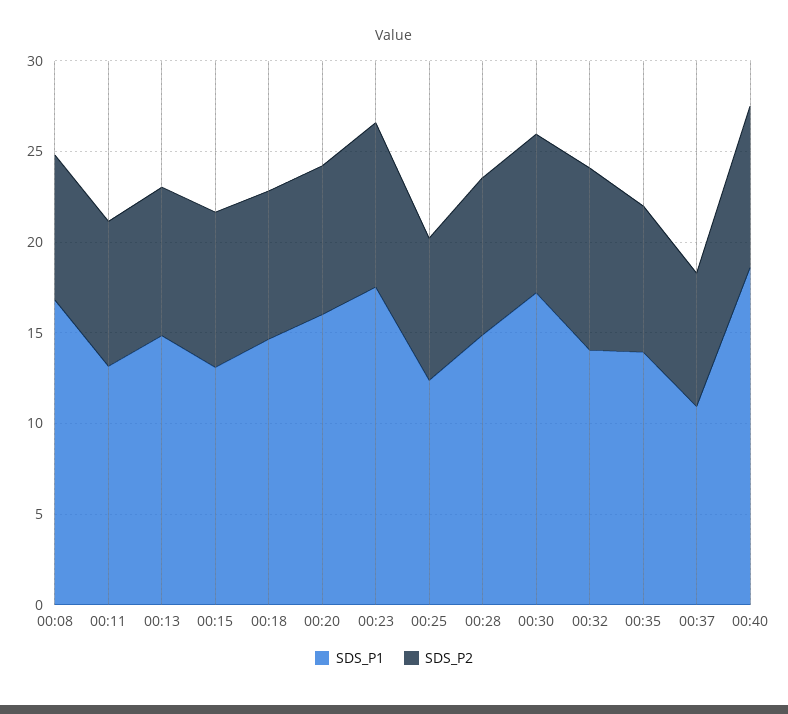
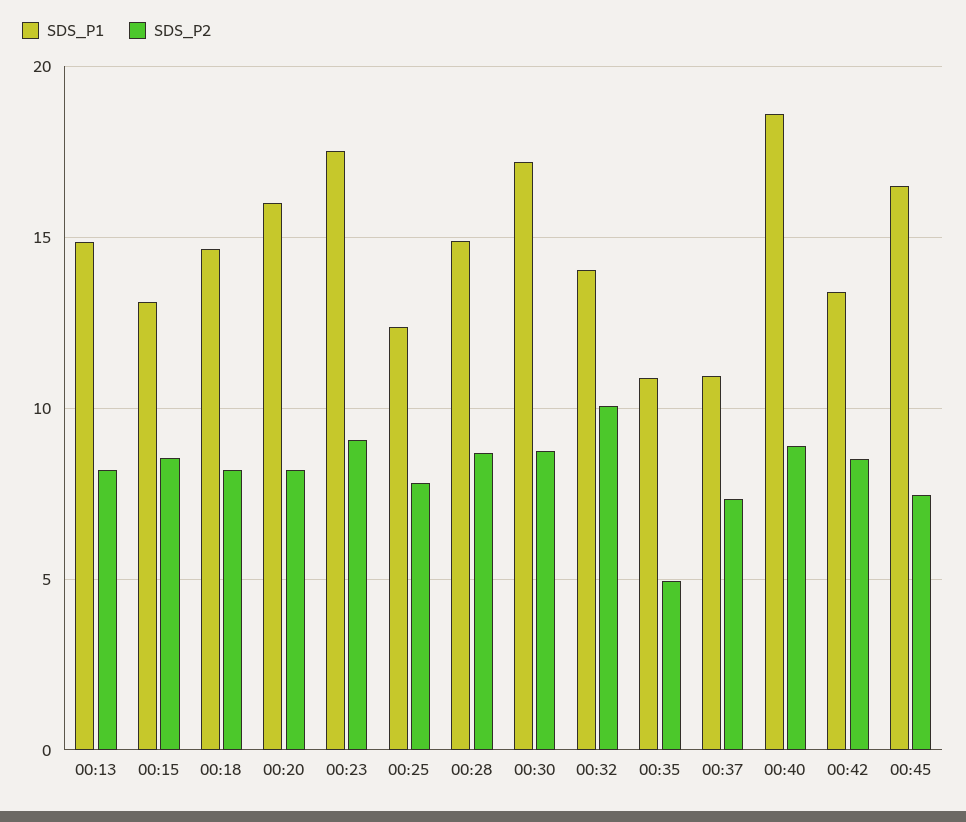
SDS_P1, 00:08: 17 -> none
SDS_P2, 00:08: 8 -> none
SDS_P1, 00:11: 13 -> none
SDS_P2, 00:11: 8 -> none
SDS_P1, 00:35: 14 -> 11
SDS_P2, 00:35: 8 -> 5
SDS_P1, 00:42: none -> 13.5
SDS_P2, 00:42: none -> 8.5
SDS_P1, 00:45: none -> 16.5
SDS_P2, 00:45: none -> 7.5

